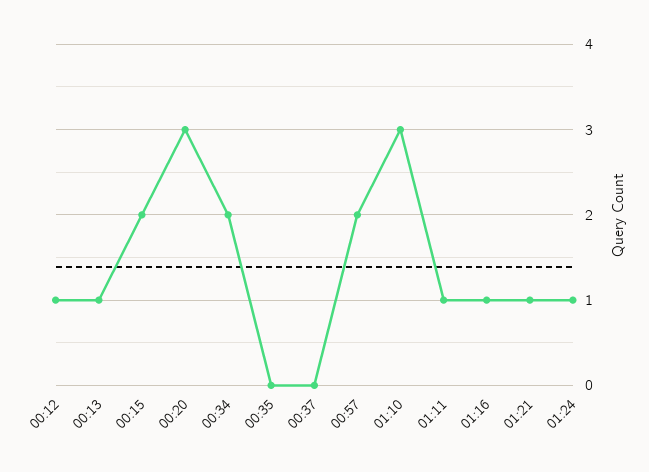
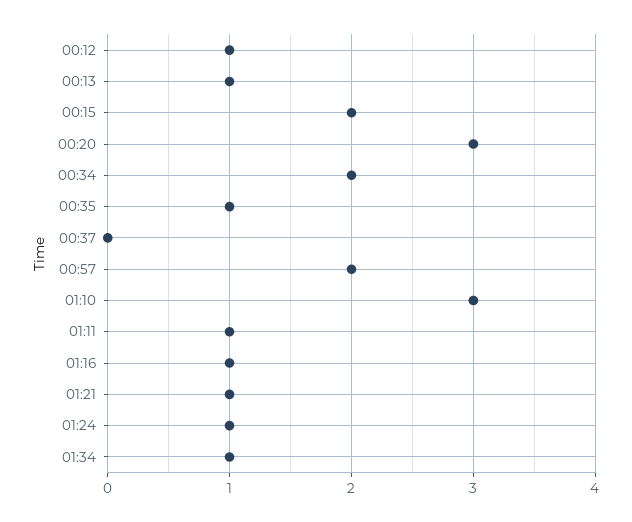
00:35: 0 -> 1
01:34: none -> 1

